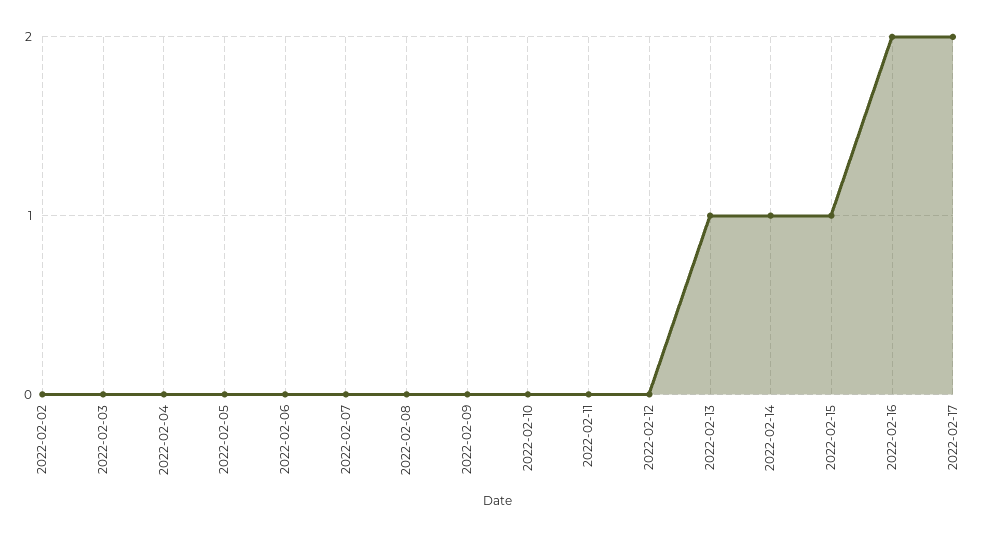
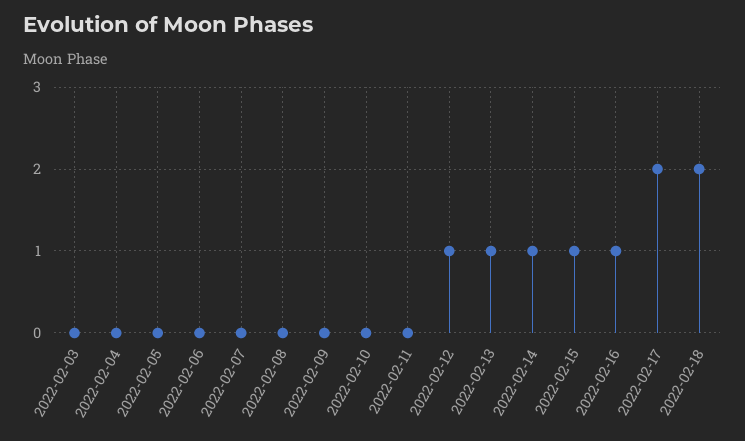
2022-02-02: 0 -> none
2022-02-12: 0 -> 1
2022-02-16: 2 -> 1
2022-02-18: none -> 2

